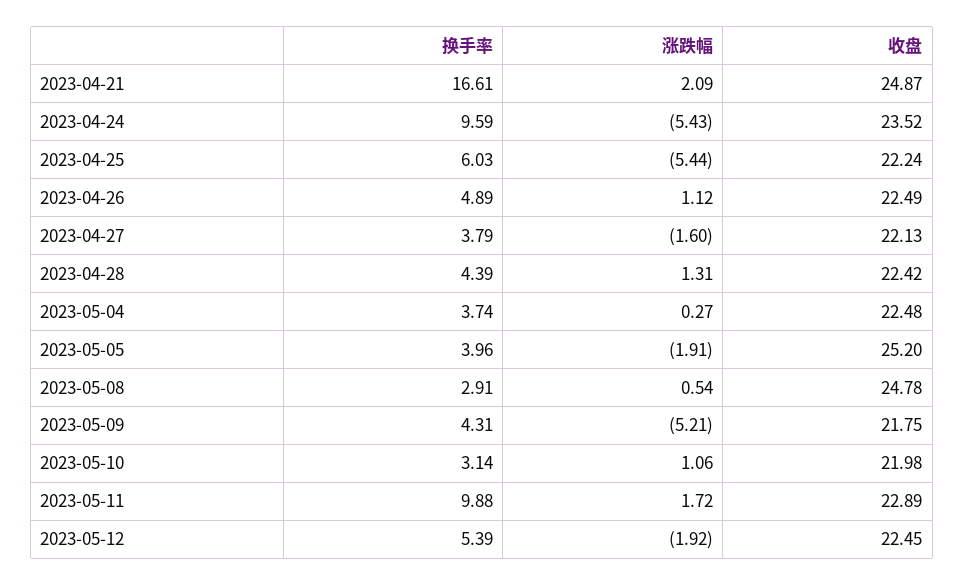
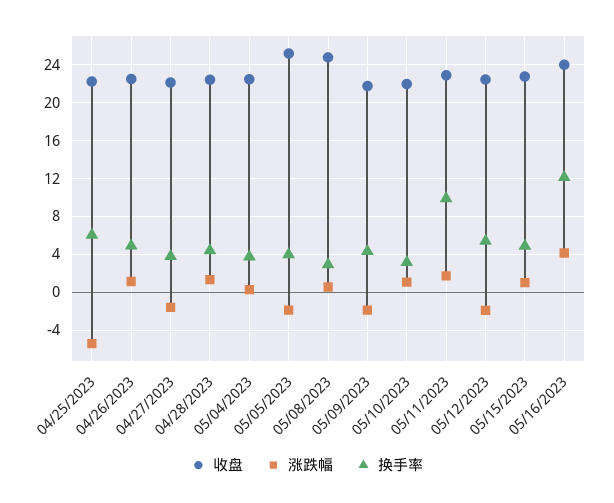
换手率, 2023-04-21: 16.61 -> none
涨跌幅, 2023-04-21: 2.09 -> none
收盘, 2023-04-21: 24.87 -> none
换手率, 2023-04-24: 9.59 -> none
涨跌幅, 2023-04-24: -5.43 -> none
收盘, 2023-04-24: 23.52 -> none
涨跌幅, 2023-05-09: -5.21 -> -2
收盘, 05/15/2023: none -> 23
涨跌幅, 05/15/2023: none -> 1
换手率, 05/15/2023: none -> 5
收盘, 05/16/2023: none -> 24
涨跌幅, 05/16/2023: none -> 4
换手率, 05/16/2023: none -> 12

